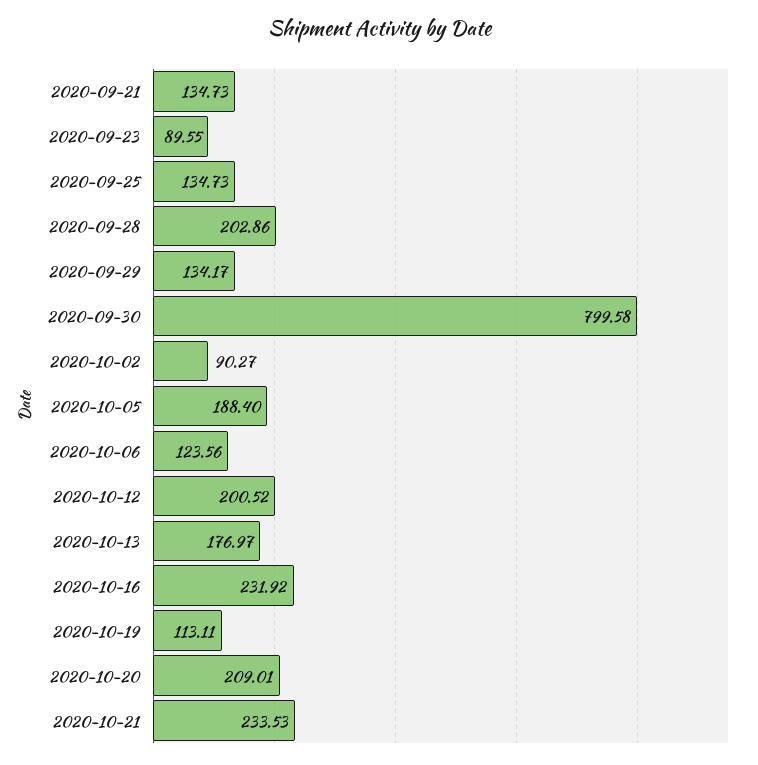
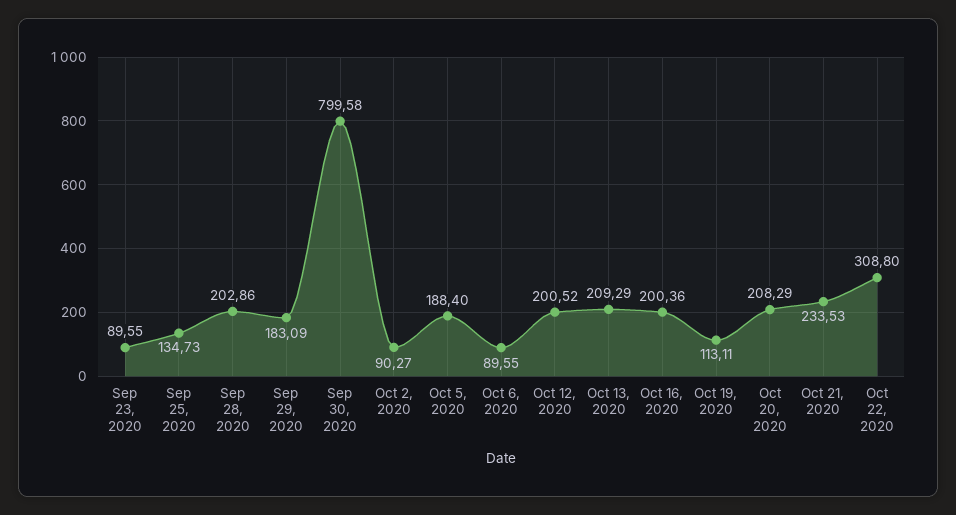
2020-09-21: 134.73 -> none
2020-09-29: 134.17 -> 183.09
2020-10-06: 123.56 -> 89.55
2020-10-13: 176.97 -> 209.29
2020-10-16: 231.92 -> 200.36
2020-10-20: 209.01 -> 208.29
Oct 22, 2020: none -> 308.8

